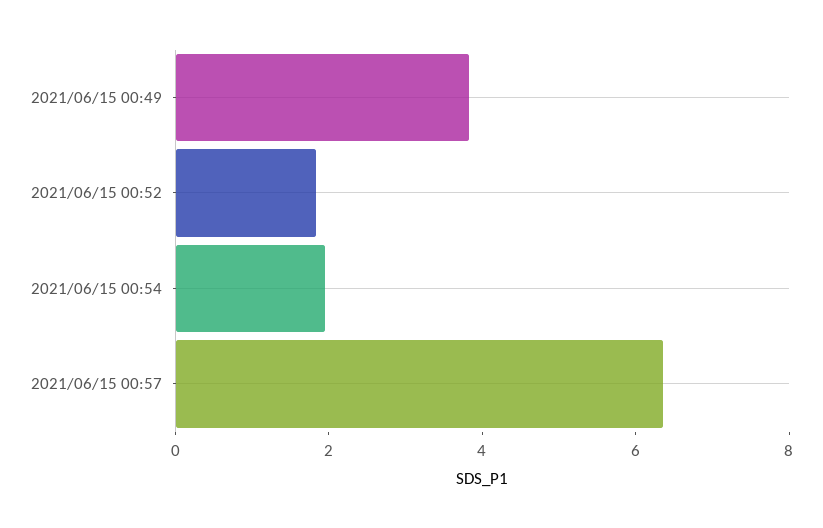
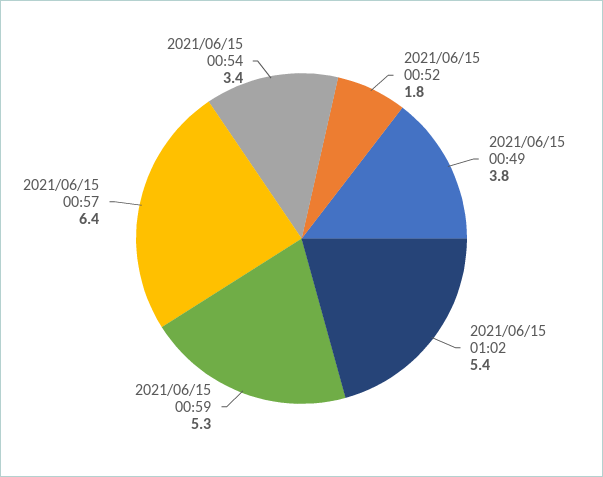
2021/06/15 00:54: 2 -> 3.4
2021/06/15 01:02: none -> 5.4
2021/06/15 00:59: none -> 5.3

